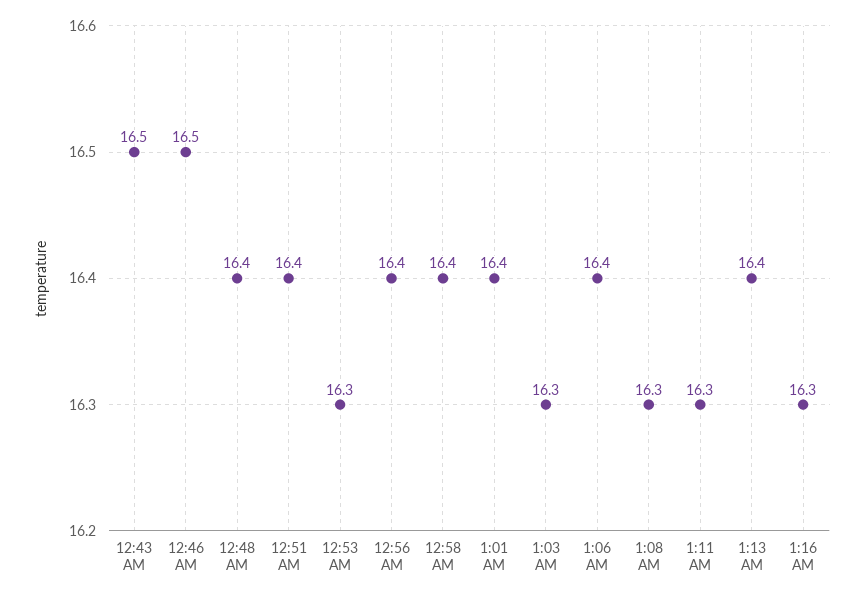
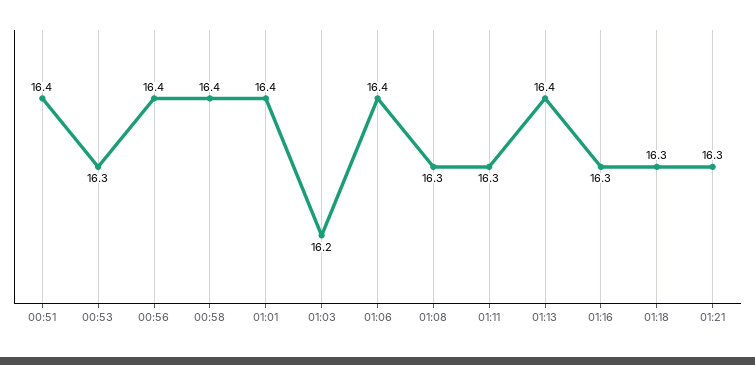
12:43 AM: 16.5 -> none
12:46 AM: 16.5 -> none
12:48 AM: 16.4 -> none
1:03 AM: 16.3 -> 16.2
01:18: none -> 16.3
01:21: none -> 16.3

